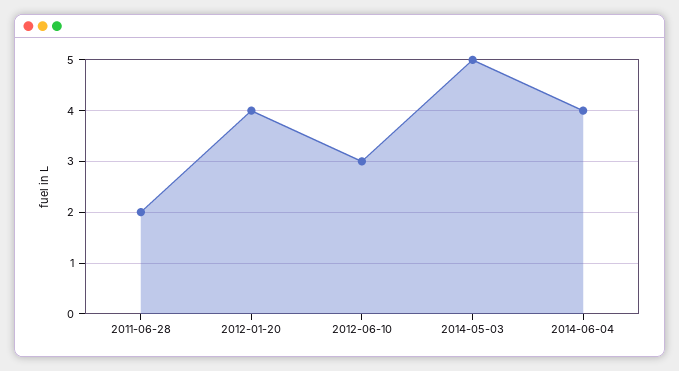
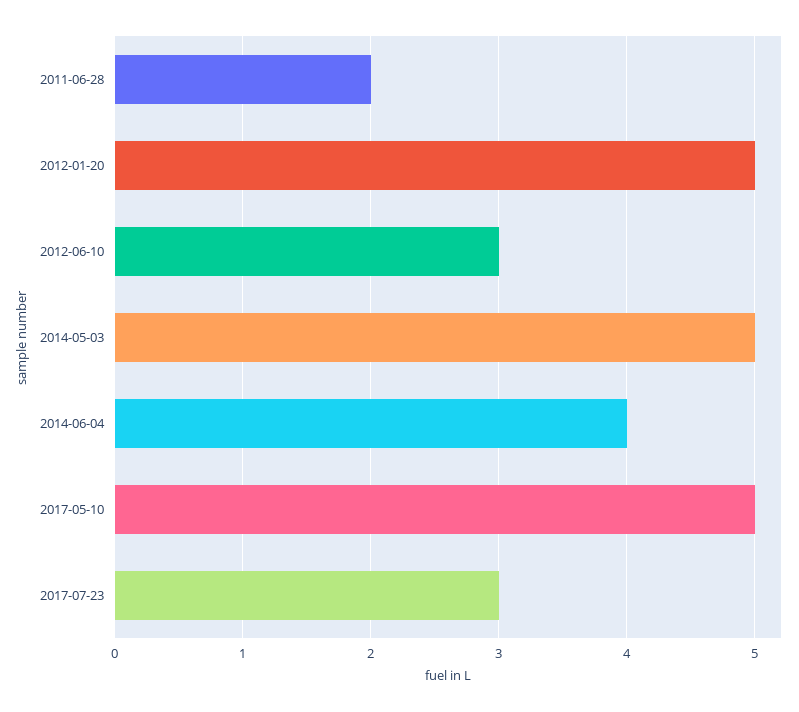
2012-01-20: 4 -> 5
2017-05-10: none -> 5
2017-07-23: none -> 3

